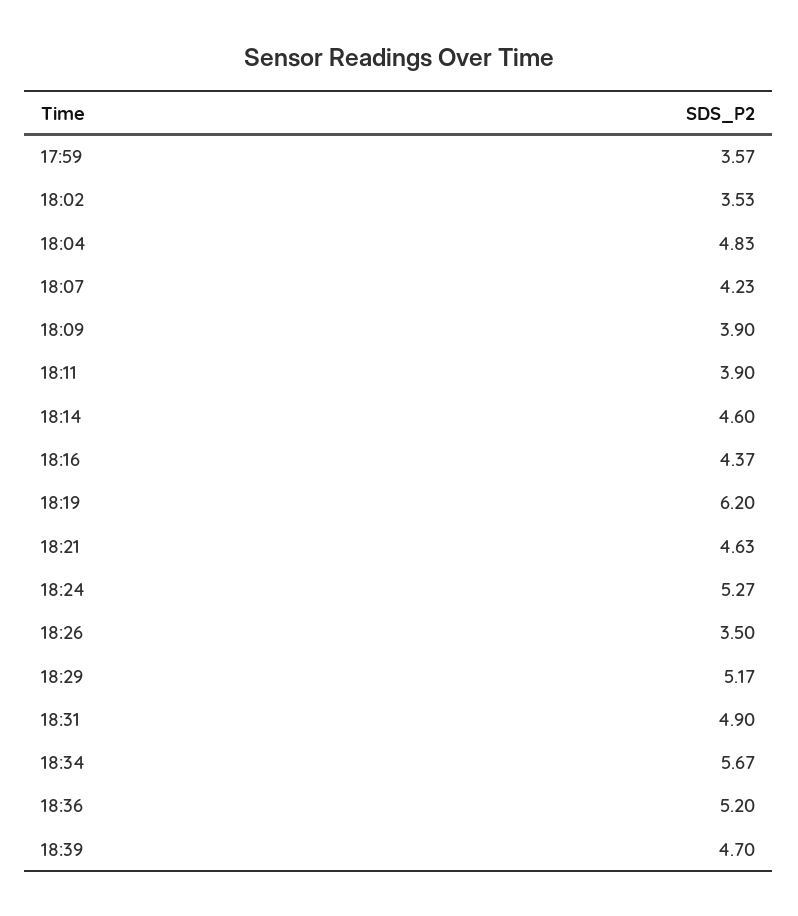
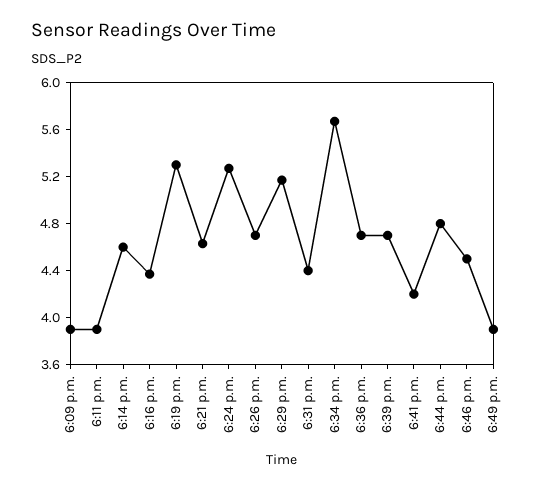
17:59: 3.57 -> none
18:02: 3.53 -> none
18:04: 4.83 -> none
18:07: 4.23 -> none
18:19: 6.2 -> 5.3
18:26: 3.5 -> 4.7
18:31: 4.9 -> 4.4
18:36: 5.2 -> 4.7
6:41 p.m.: none -> 4.2
6:44 p.m.: none -> 4.8
6:46 p.m.: none -> 4.5
6:49 p.m.: none -> 3.9

